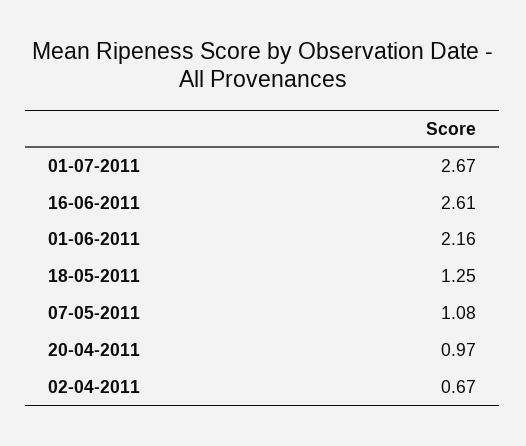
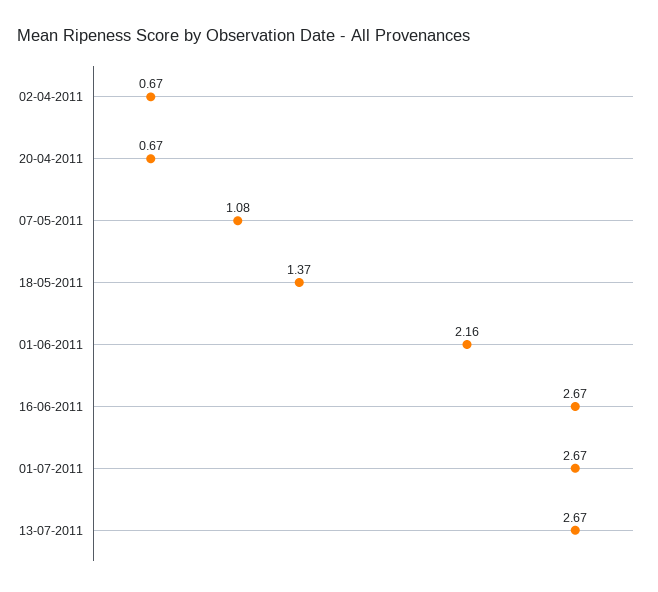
16-06-2011: 2.61 -> 2.67
18-05-2011: 1.25 -> 1.37
20-04-2011: 0.97 -> 0.67
13-07-2011: none -> 2.67

